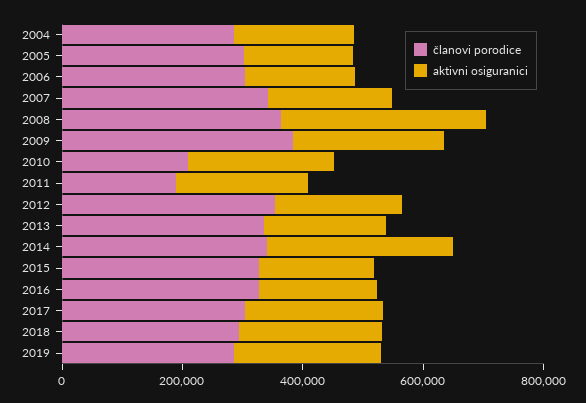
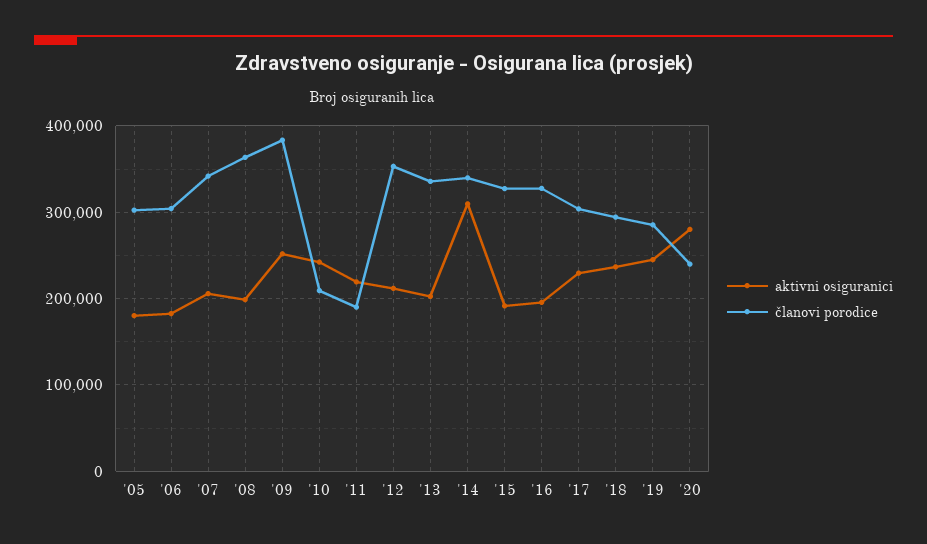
članovi porodice, 2004: 300000 -> none
aktivni osiguranici, 2004: 200000 -> none
aktivni osiguranici, 2008: 350000 -> 200000
aktivni osiguranici, '20: none -> 280000
članovi porodice, '20: none -> 240000

